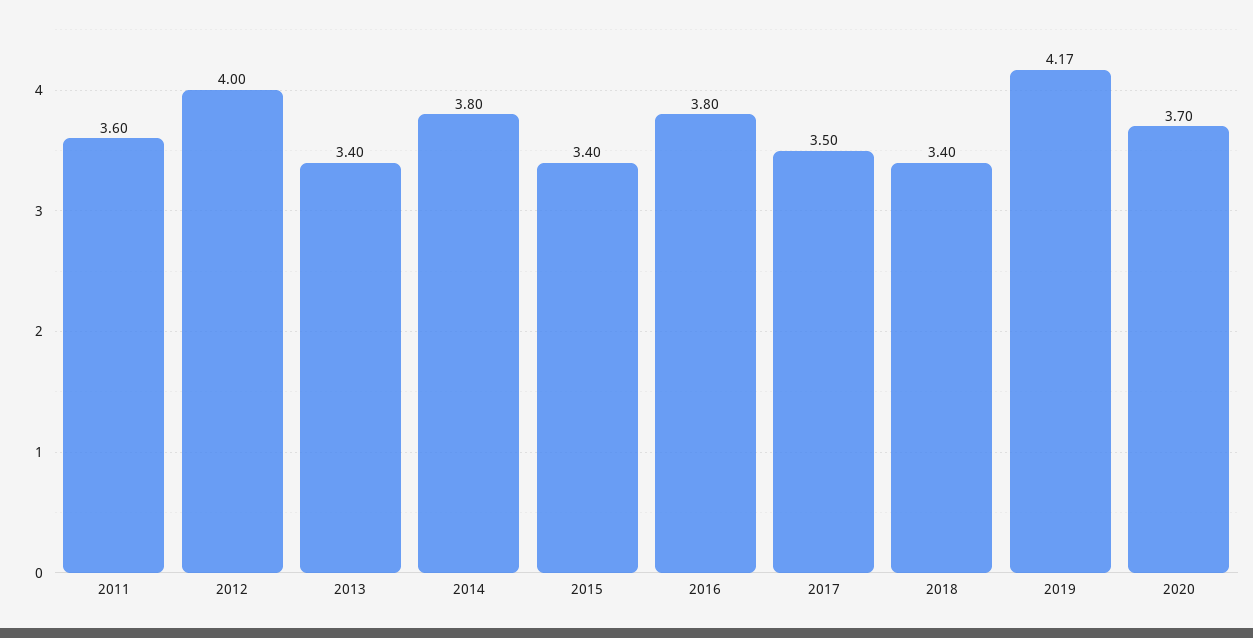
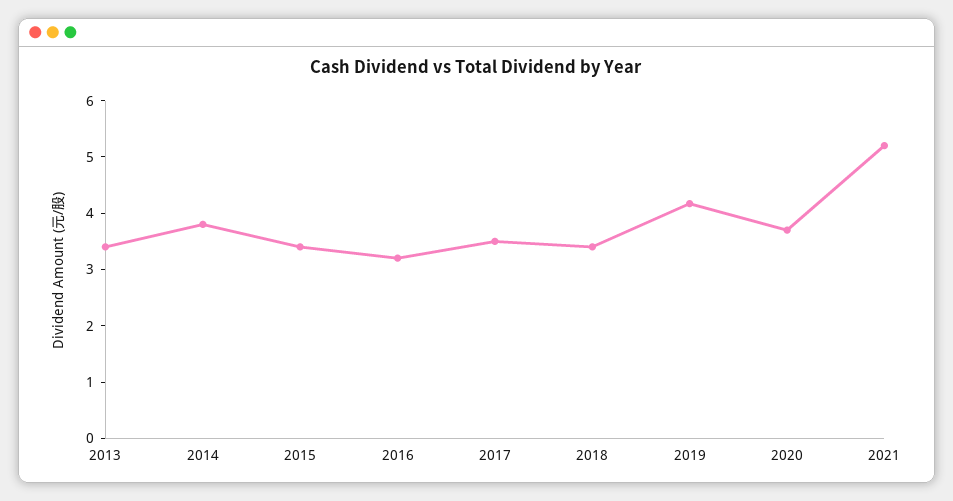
2011: 3.6 -> none
2012: 4 -> none
2016: 3.8 -> 3.2
2021: none -> 5.2

